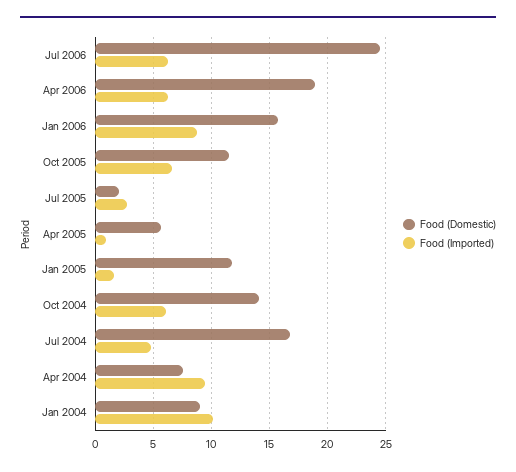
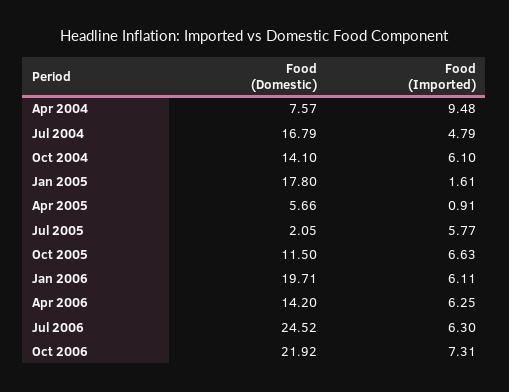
Food (Domestic), Apr 2006: 19 -> 14.2
Food (Domestic), Jan 2006: 16 -> 19.71
Food (Imported), Jan 2006: 9 -> 6.11
Food (Imported), Jul 2005: 3 -> 5.77
Food (Domestic), Jan 2005: 12 -> 17.8
Food (Domestic), Jan 2004: 9 -> none
Food (Imported), Jan 2004: 10 -> none
Food (Domestic), Oct 2006: none -> 21.92
Food (Imported), Oct 2006: none -> 7.31

